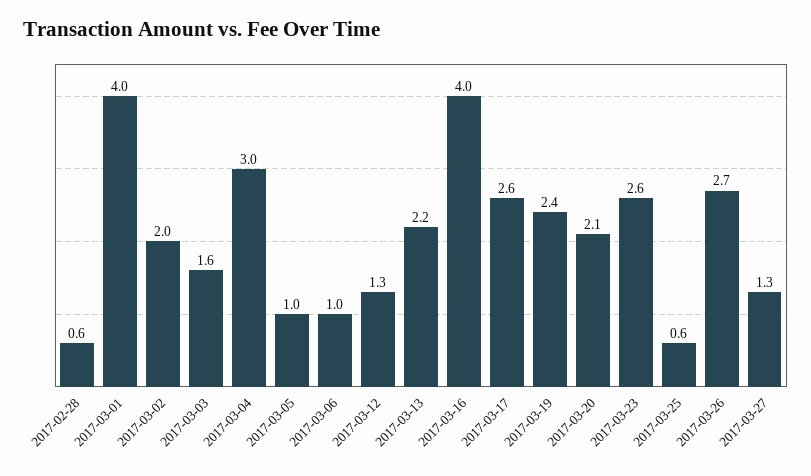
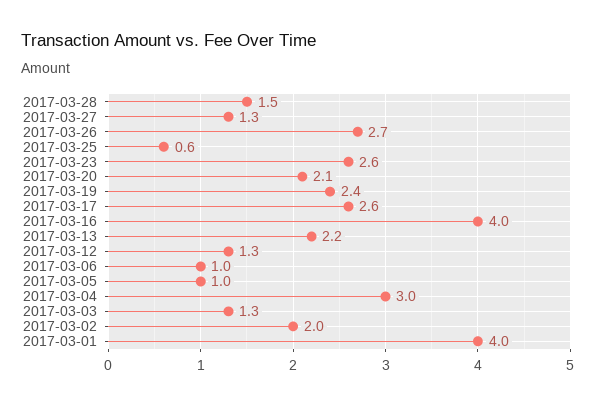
2017-02-28: 0.6 -> none
2017-03-03: 1.6 -> 1.3
2017-03-28: none -> 1.5

